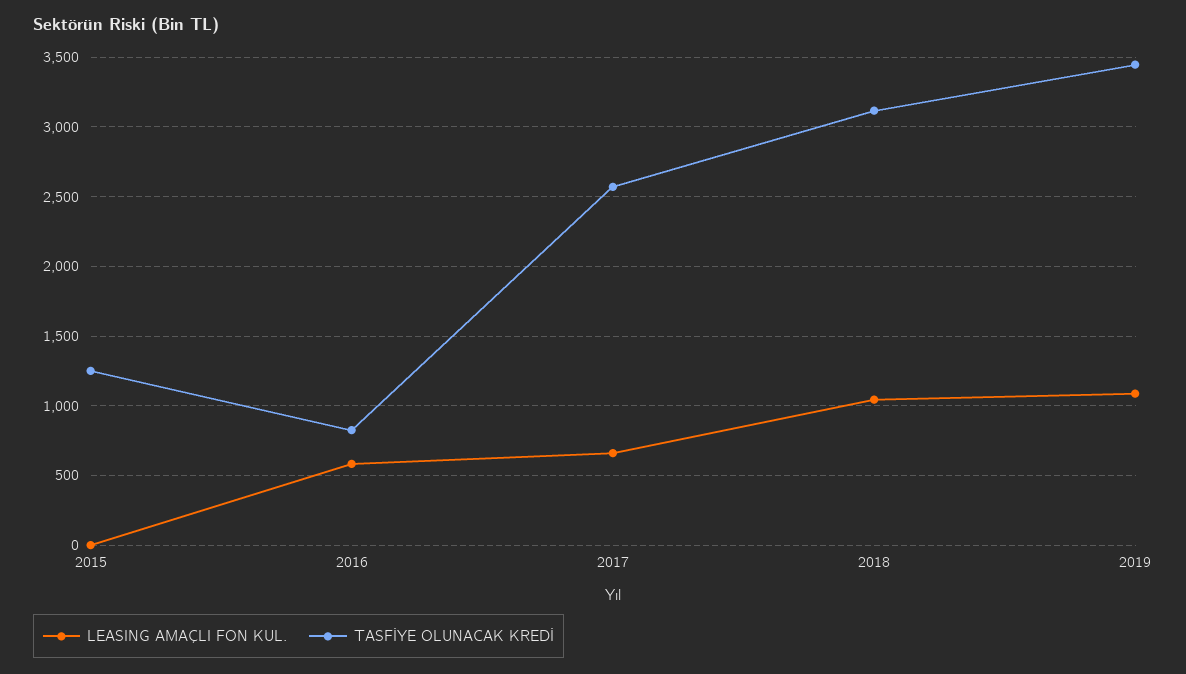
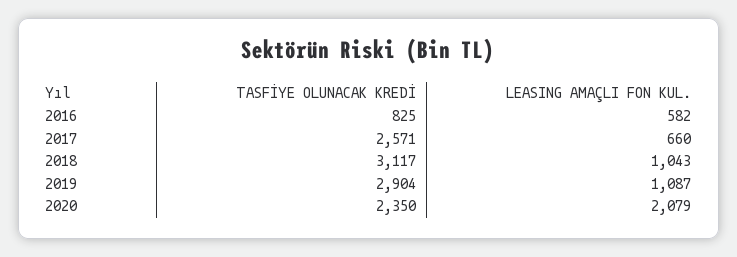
LEASING AMAÇLI FON KUL., 2015: 0 -> none
TASFİYE OLUNACAK KREDİ, 2015: 1250 -> none
TASFİYE OLUNACAK KREDİ, 2019: 3450 -> 2904
TASFİYE OLUNACAK KREDİ, 2020: none -> 2350
LEASING AMAÇLI FON KUL., 2020: none -> 2079

